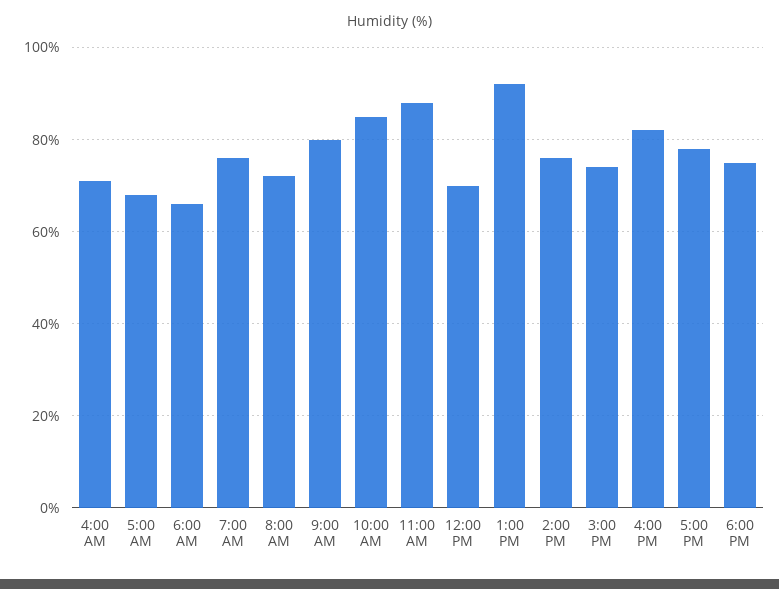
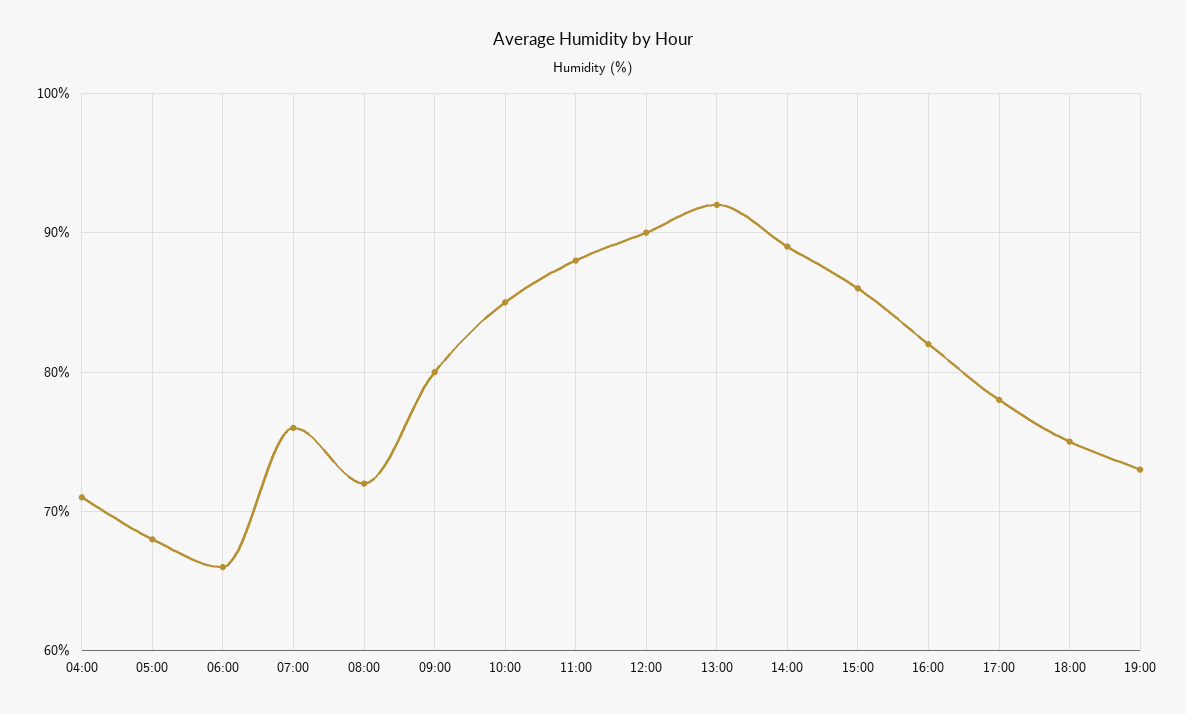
12:00 PM: 70 -> 90
2:00 PM: 75 -> 89
3:00 PM: 75 -> 86
19:00: none -> 73

